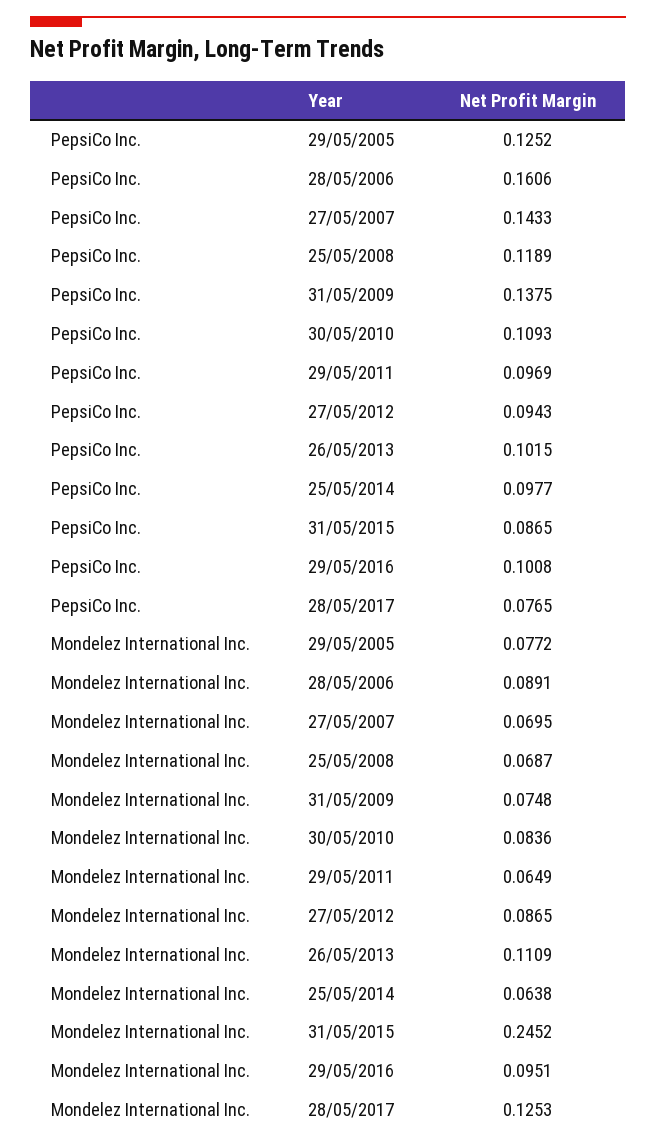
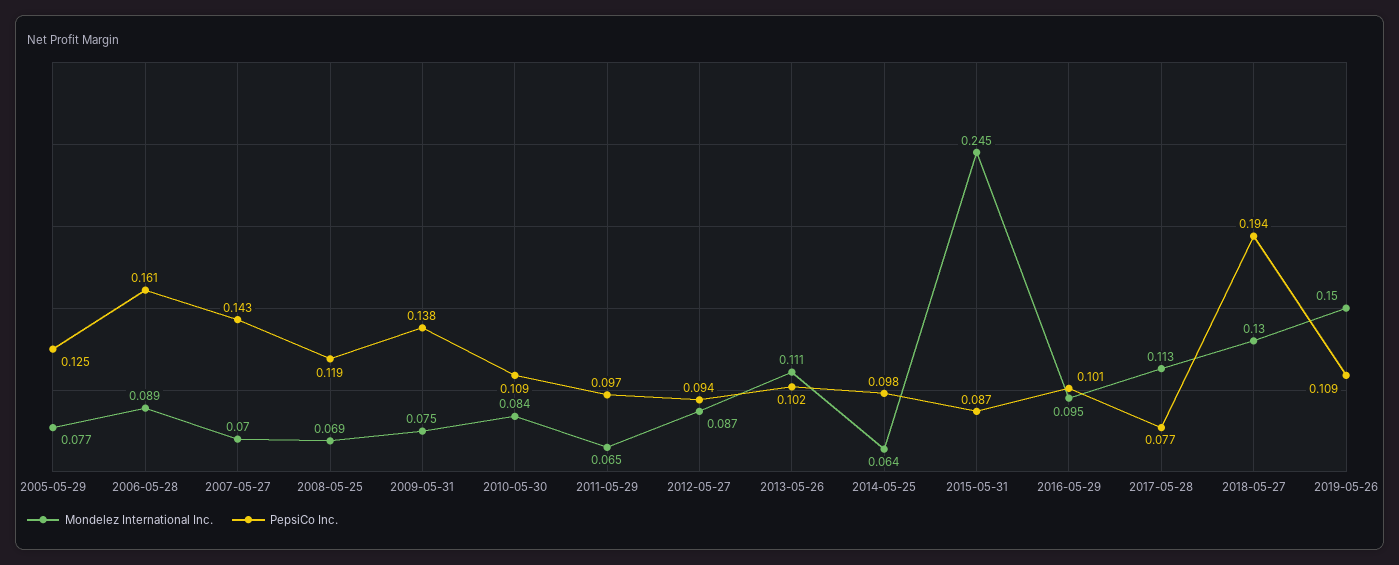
Mondelez International Inc., 28/05/2017: 0.1253 -> 0.113
Mondelez International Inc., 2018-05-27: none -> 0.13
PepsiCo Inc., 2018-05-27: none -> 0.194
Mondelez International Inc., 2019-05-26: none -> 0.15
PepsiCo Inc., 2019-05-26: none -> 0.109

